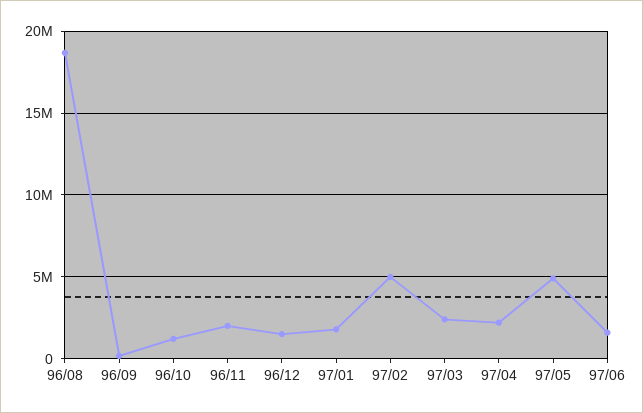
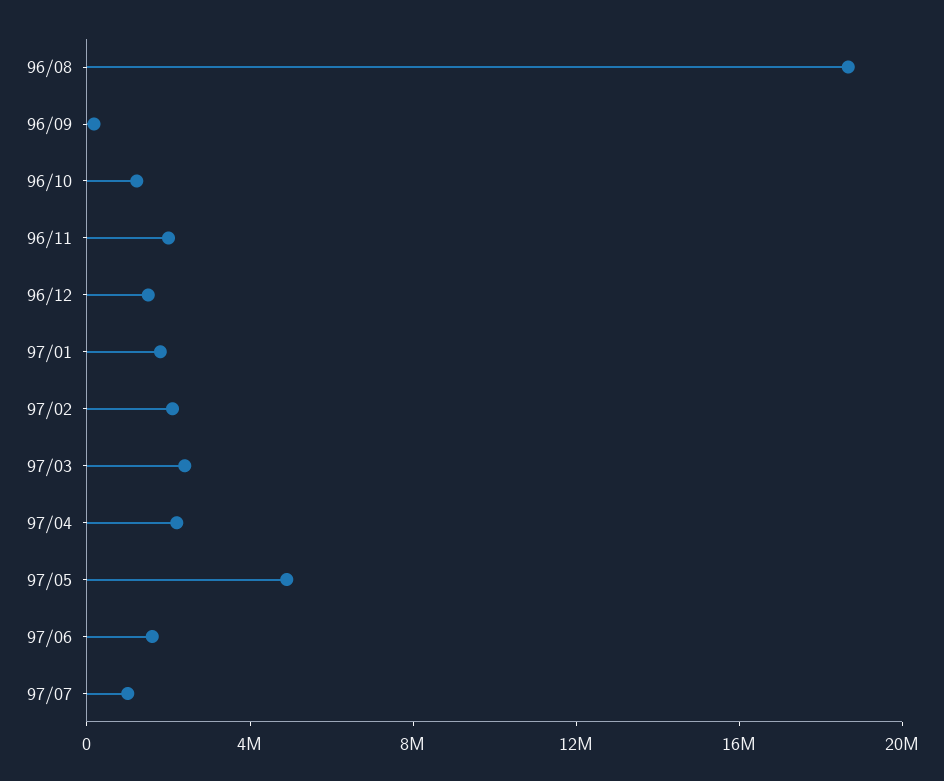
97/02: 5000000 -> 2000000
97/07: none -> 1000000

